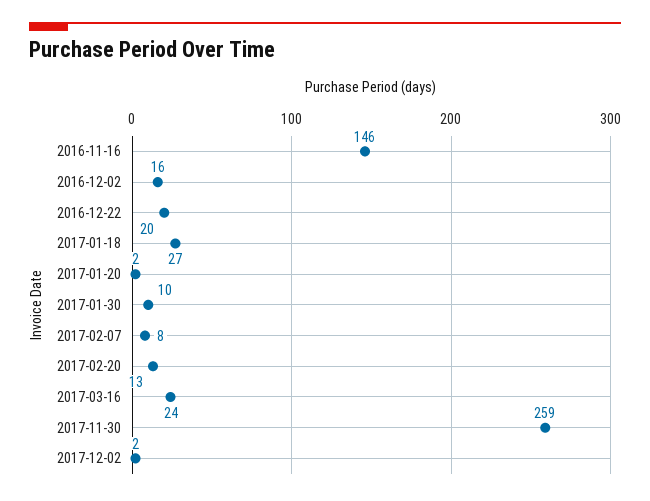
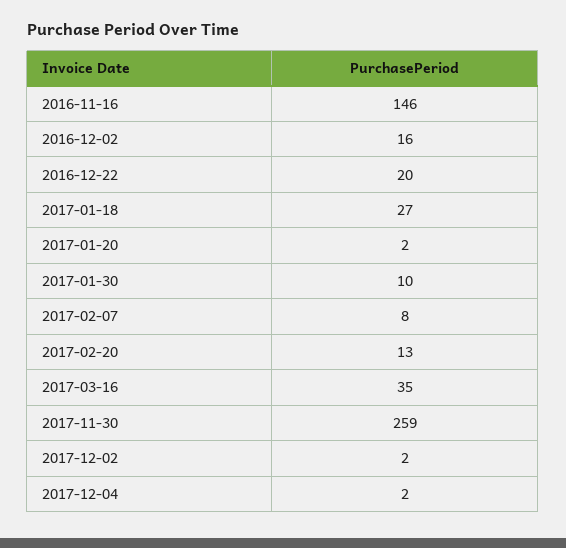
2017-03-16: 24 -> 35
2017-12-04: none -> 2

